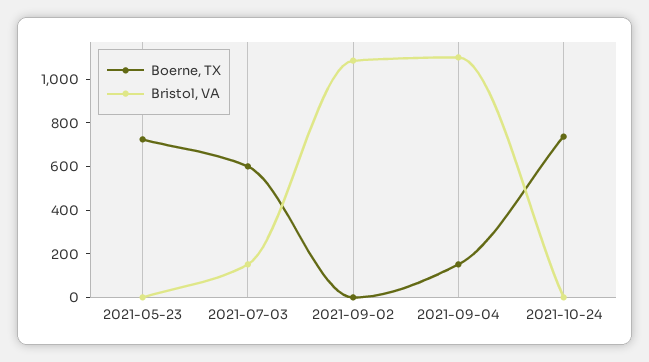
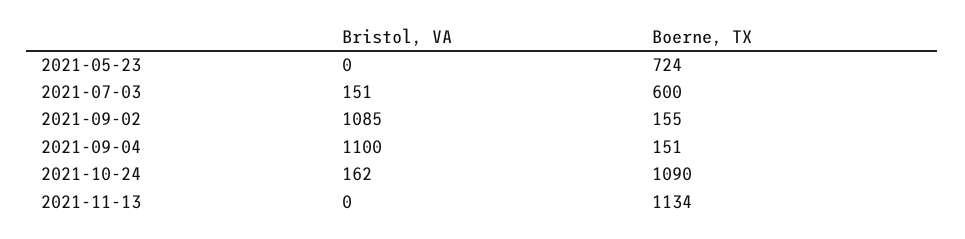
Boerne, TX, 2021-09-02: 0 -> 155
Boerne, TX, 2021-10-24: 750 -> 1090
Bristol, VA, 2021-10-24: 0 -> 162
Bristol, VA, 2021-11-13: none -> 0
Boerne, TX, 2021-11-13: none -> 1134

